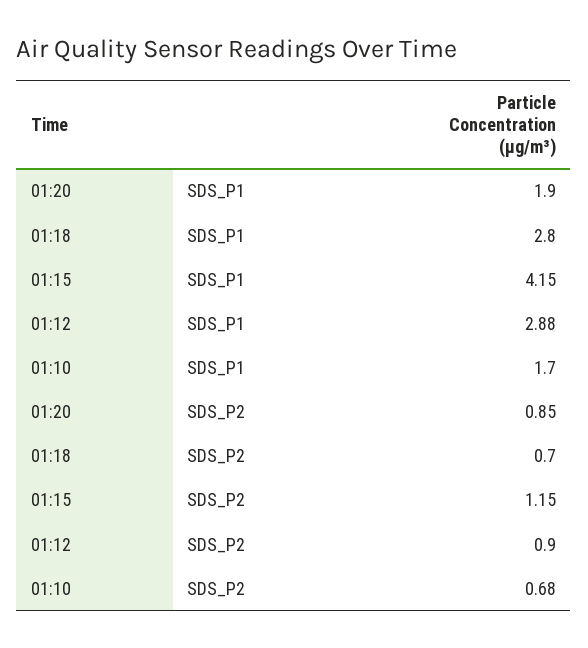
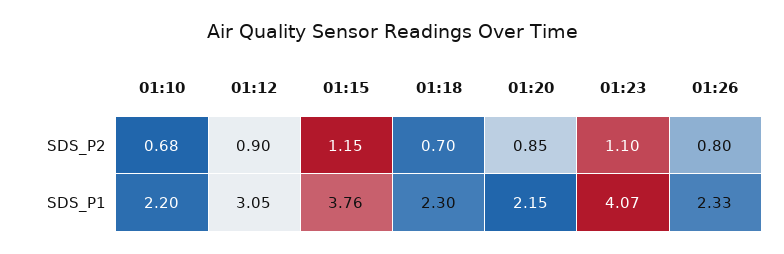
01:20, SDS_P1: 1.9 -> 2.15
01:18, SDS_P1: 2.8 -> 2.3
01:15, SDS_P1: 4.15 -> 3.76
01:12, SDS_P1: 2.88 -> 3.05
01:10, SDS_P1: 1.7 -> 2.2
01:23, SDS_P2: none -> 1.1
01:26, SDS_P2: none -> 0.8
01:23, SDS_P1: none -> 4.07
01:26, SDS_P1: none -> 2.33

